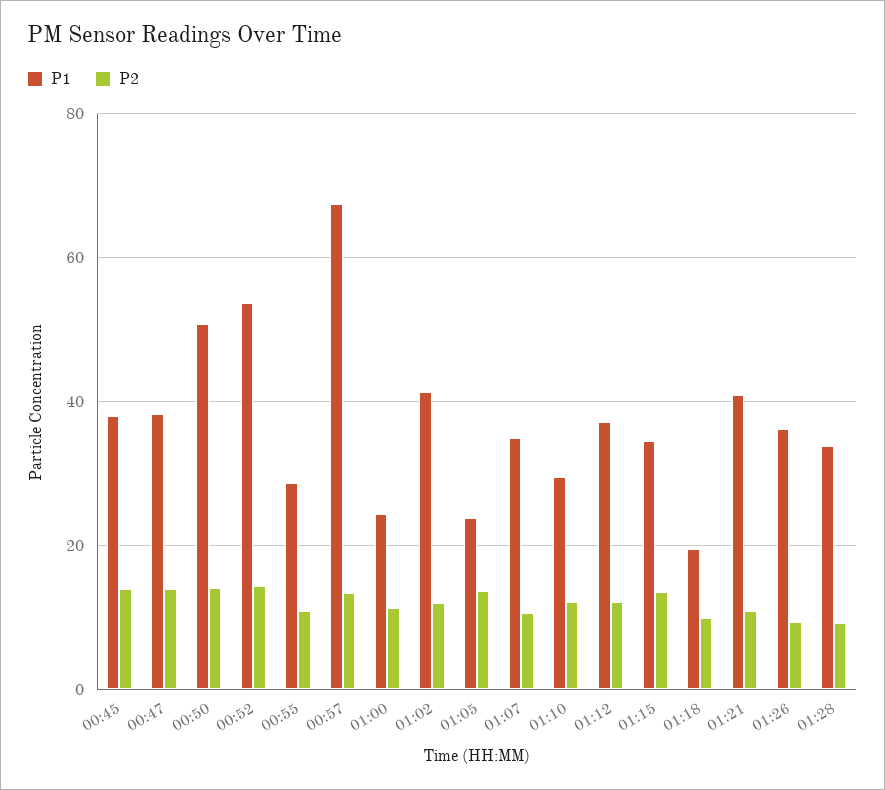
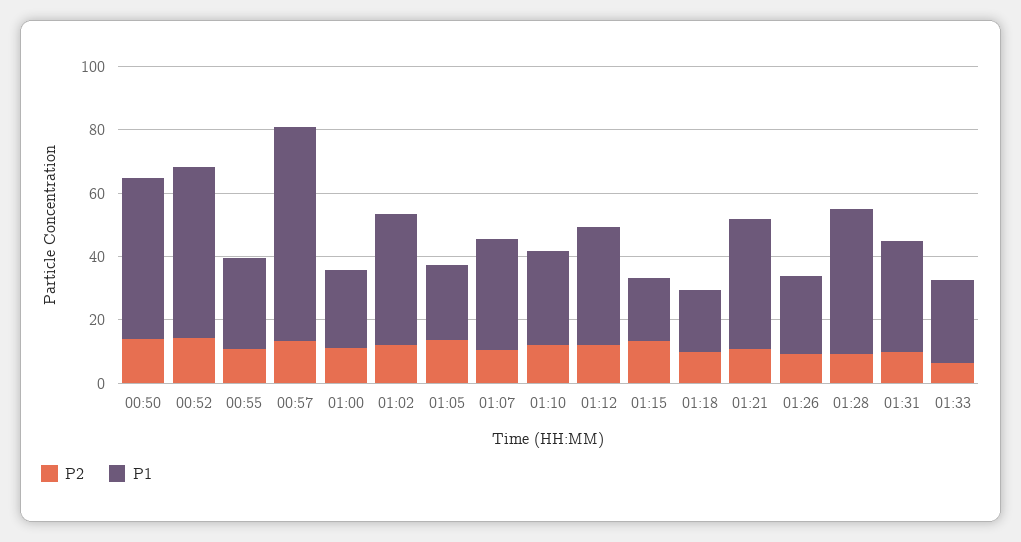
P1, 00:45: 38 -> none
P2, 00:45: 14 -> none
P1, 00:47: 38 -> none
P2, 00:47: 14 -> none
P1, 01:15: 34 -> 20
P1, 01:26: 36 -> 25
P1, 01:28: 34 -> 45
P2, 01:31: none -> 10
P1, 01:31: none -> 35
P2, 01:33: none -> 5
P1, 01:33: none -> 25

